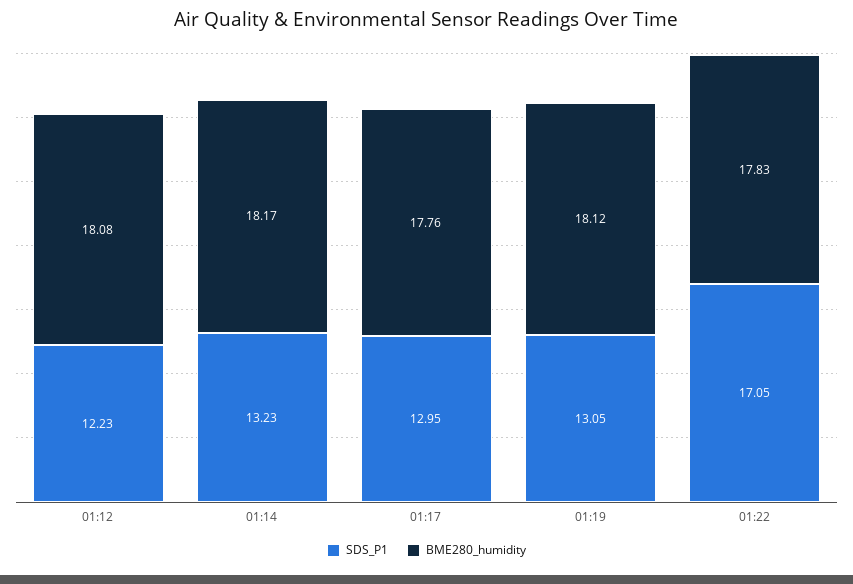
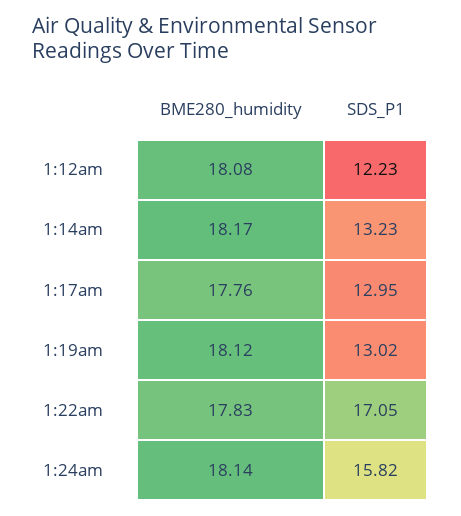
SDS_P1, 01:19: 13.05 -> 13.02
BME280_humidity, 1:24am: none -> 18.14
SDS_P1, 1:24am: none -> 15.82

